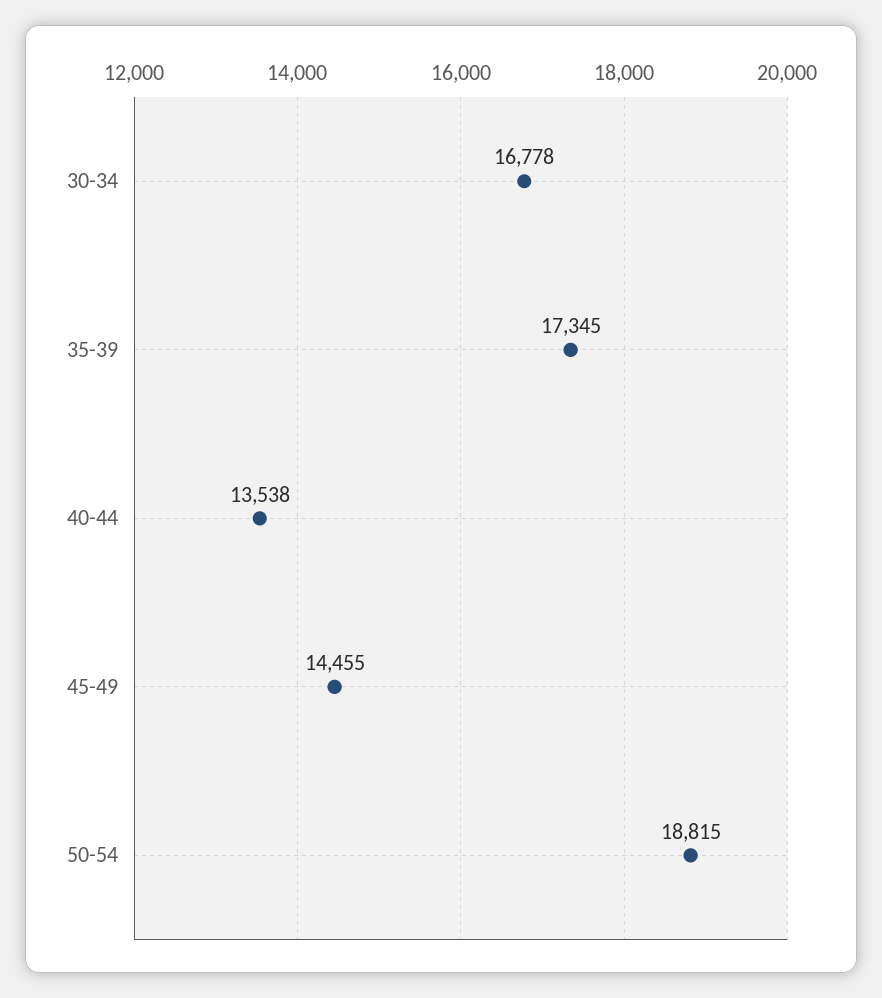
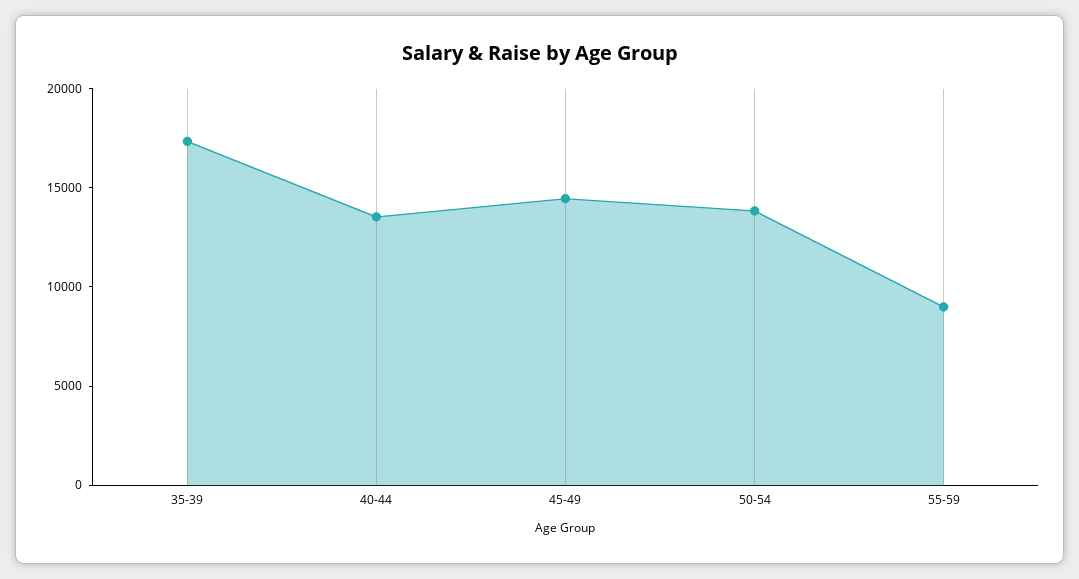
30-34: 16778 -> none
50-54: 18815 -> 14000
55-59: none -> 9000

